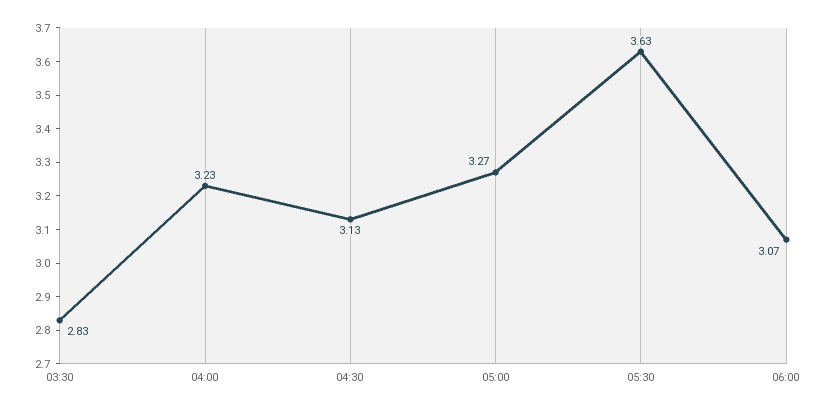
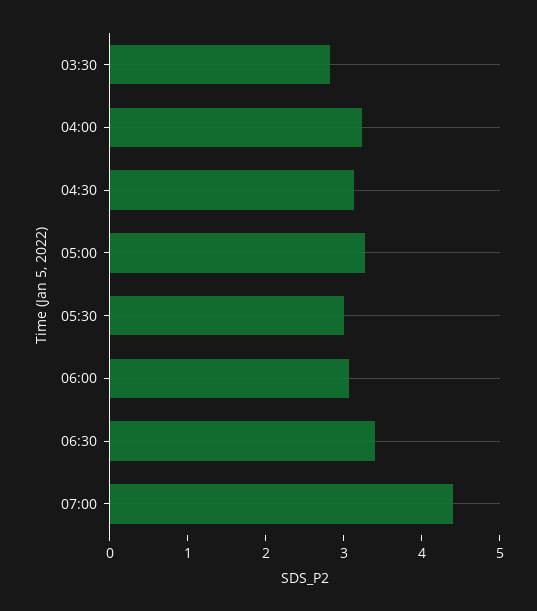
05:30: 3.63 -> 3
06:30: none -> 3.4
07:00: none -> 4.4

